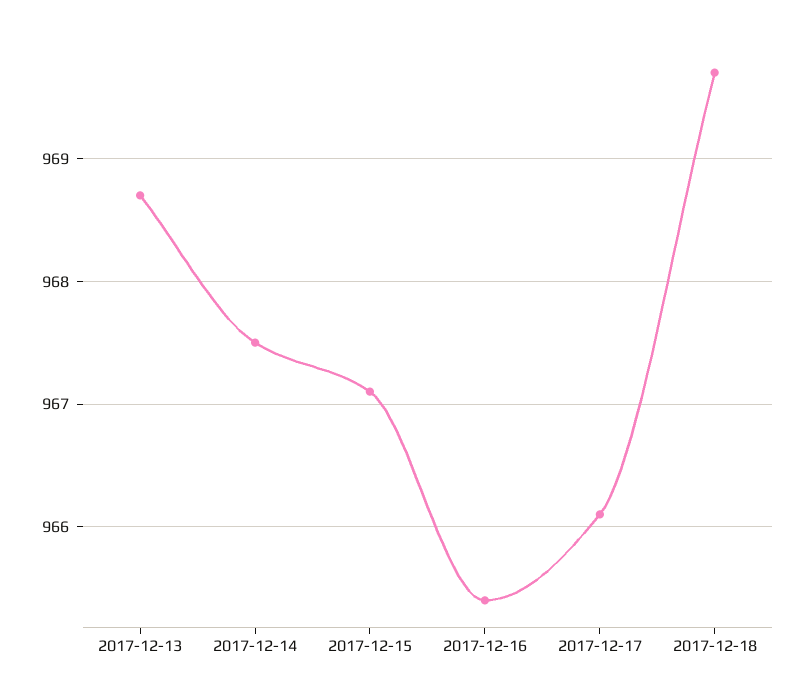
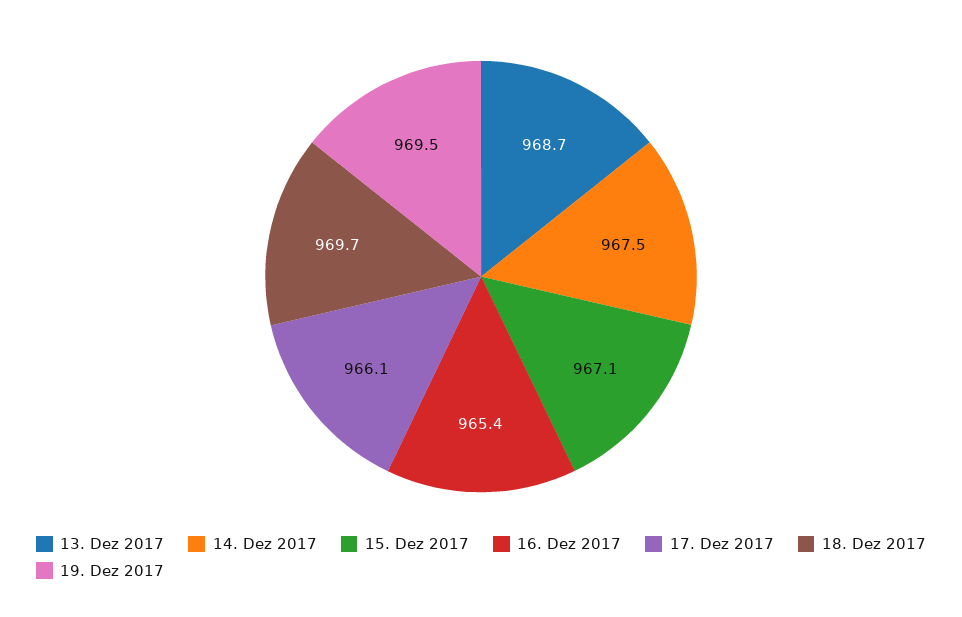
19. Dez 2017: none -> 969.5

